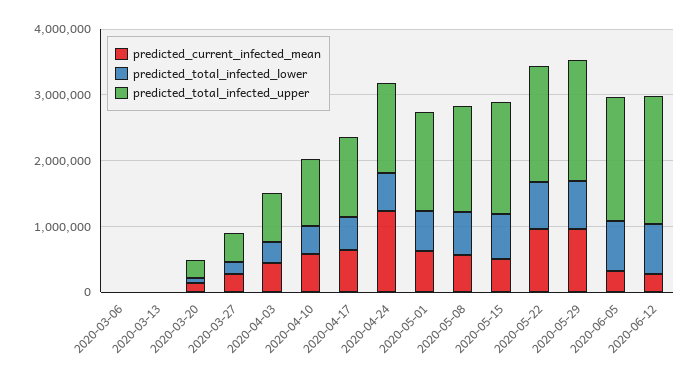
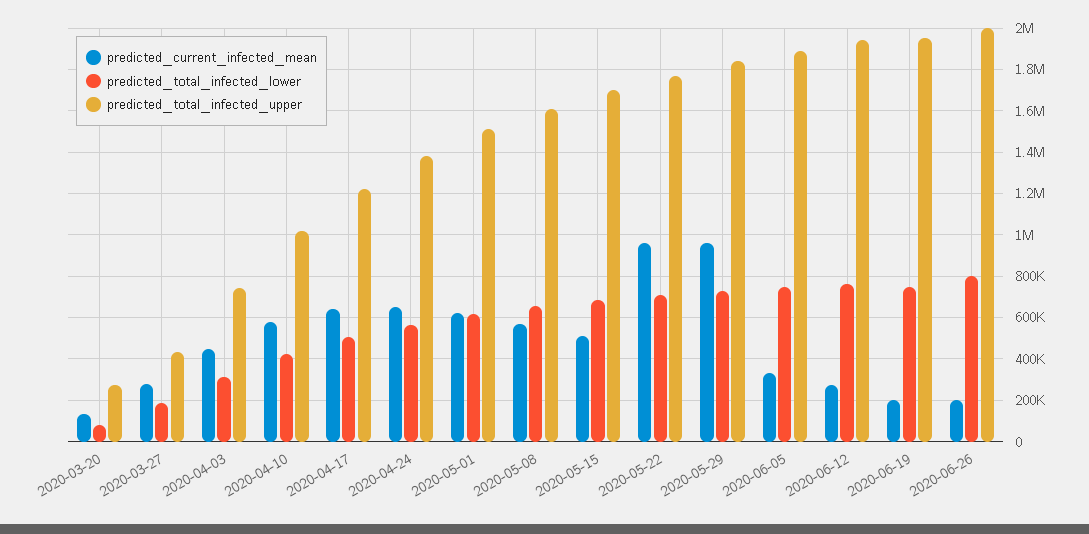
predicted_current_infected_mean, 2020-03-06: 0 -> none
predicted_total_infected_lower, 2020-03-06: 0 -> none
predicted_total_infected_upper, 2020-03-06: 0 -> none
predicted_current_infected_mean, 2020-03-13: 0 -> none
predicted_total_infected_lower, 2020-03-13: 0 -> none
predicted_total_infected_upper, 2020-03-13: 0 -> none
predicted_current_infected_mean, 2020-04-24: 1200000 -> 650000
predicted_current_infected_mean, 2020-06-19: none -> 200000
predicted_total_infected_lower, 2020-06-19: none -> 750000
predicted_total_infected_upper, 2020-06-19: none -> 1950000
predicted_current_infected_mean, 2020-06-26: none -> 200000
predicted_total_infected_lower, 2020-06-26: none -> 800000
predicted_total_infected_upper, 2020-06-26: none -> 2000000

